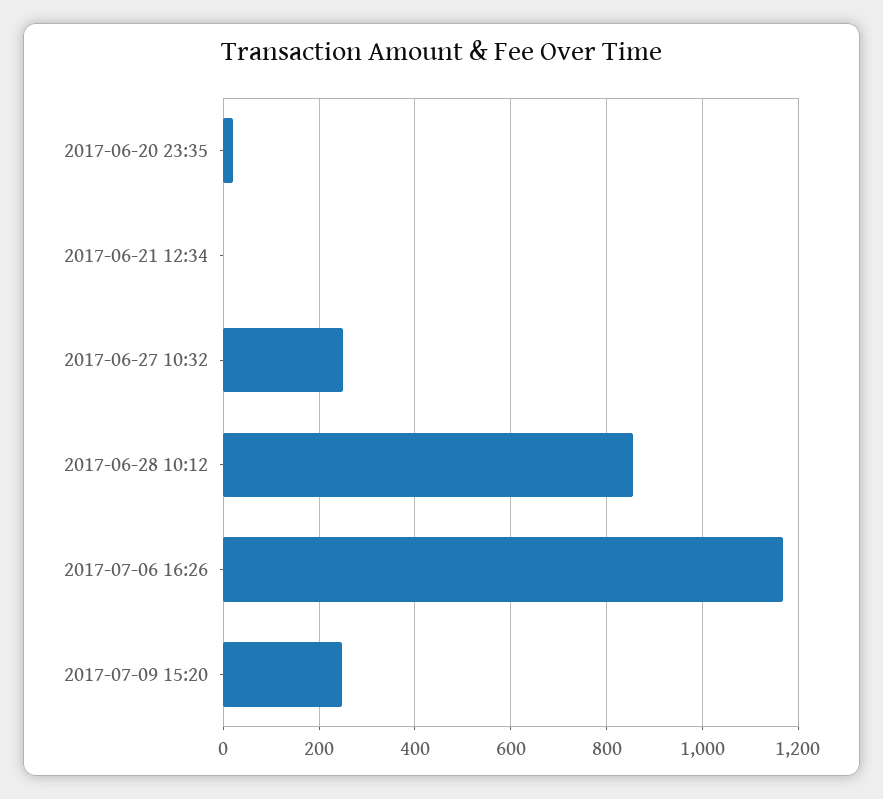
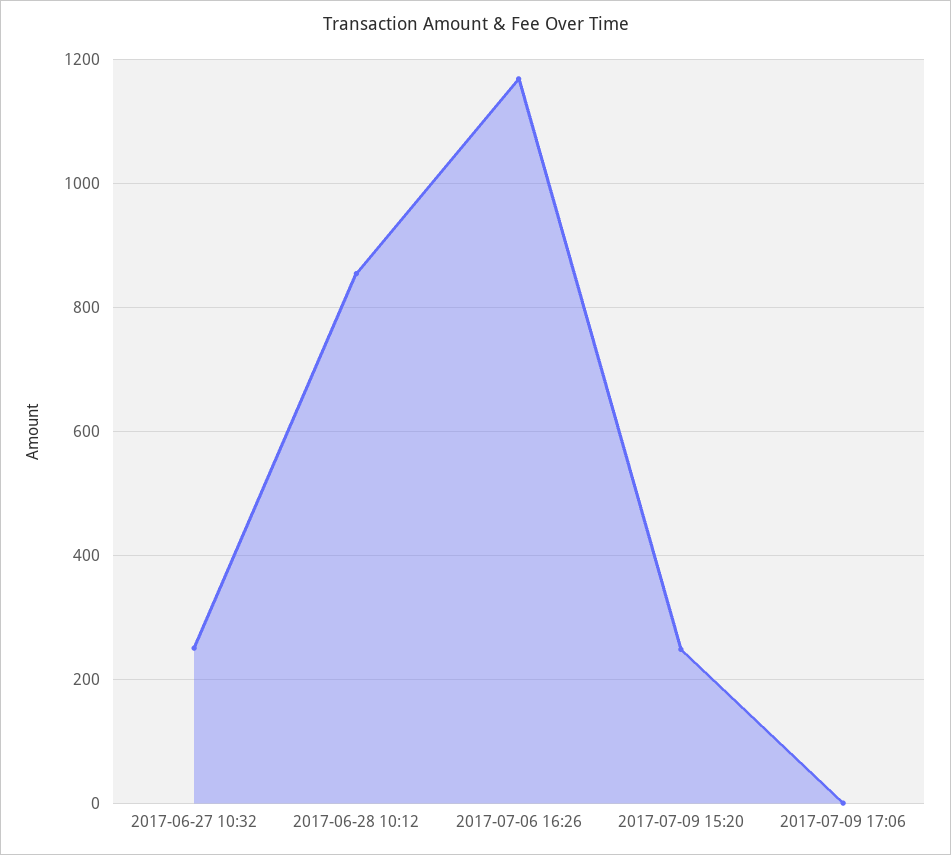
2017-06-20 23:35: 20 -> none
2017-06-21 12:34: 0 -> none
2017-07-09 17:06: none -> 0

